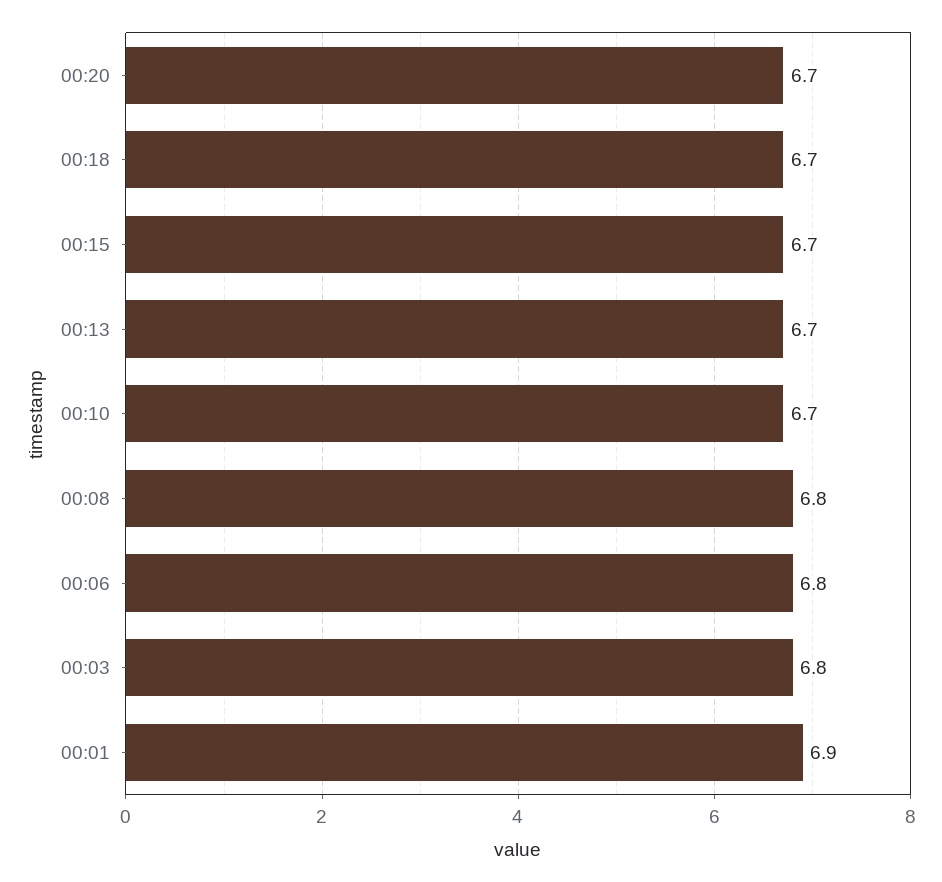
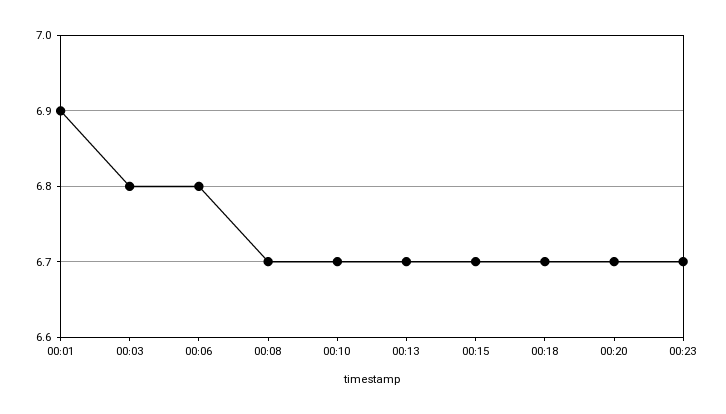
00:08: 6.8 -> 6.7
00:23: none -> 6.7

